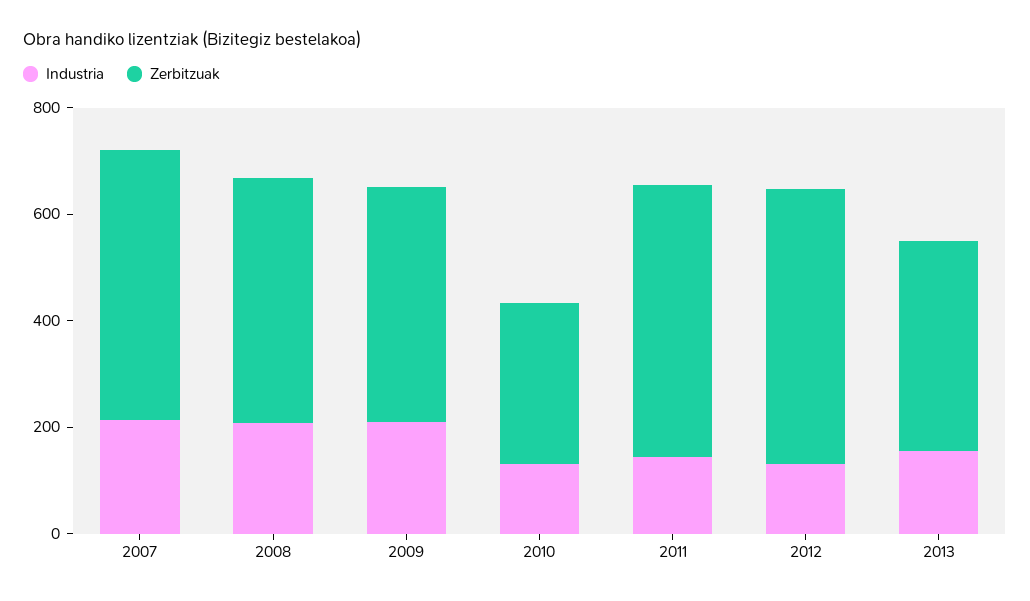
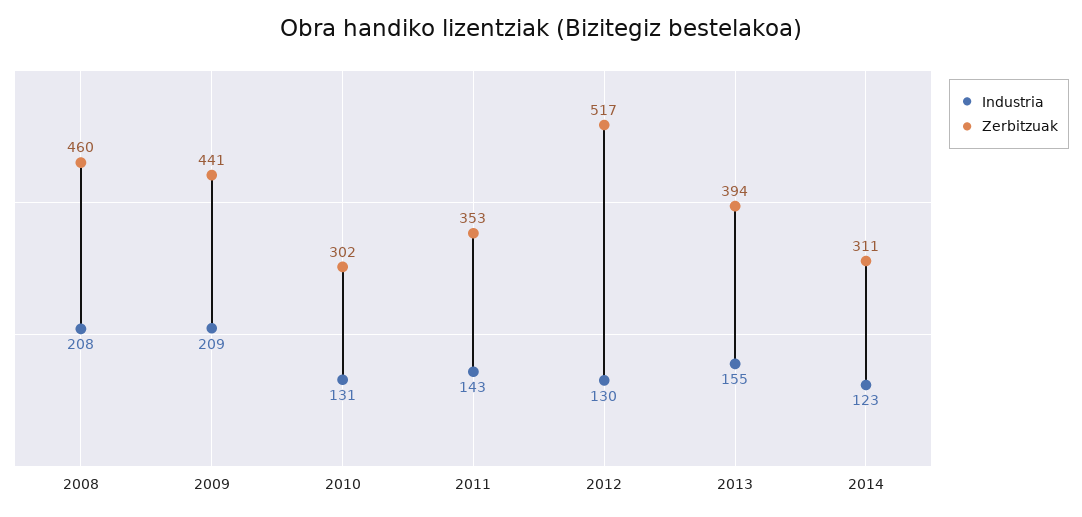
Industria, 2007: 200 -> none
Zerbitzuak, 2007: 500 -> none
Zerbitzuak, 2011: 500 -> 353
Industria, 2014: none -> 123
Zerbitzuak, 2014: none -> 311

